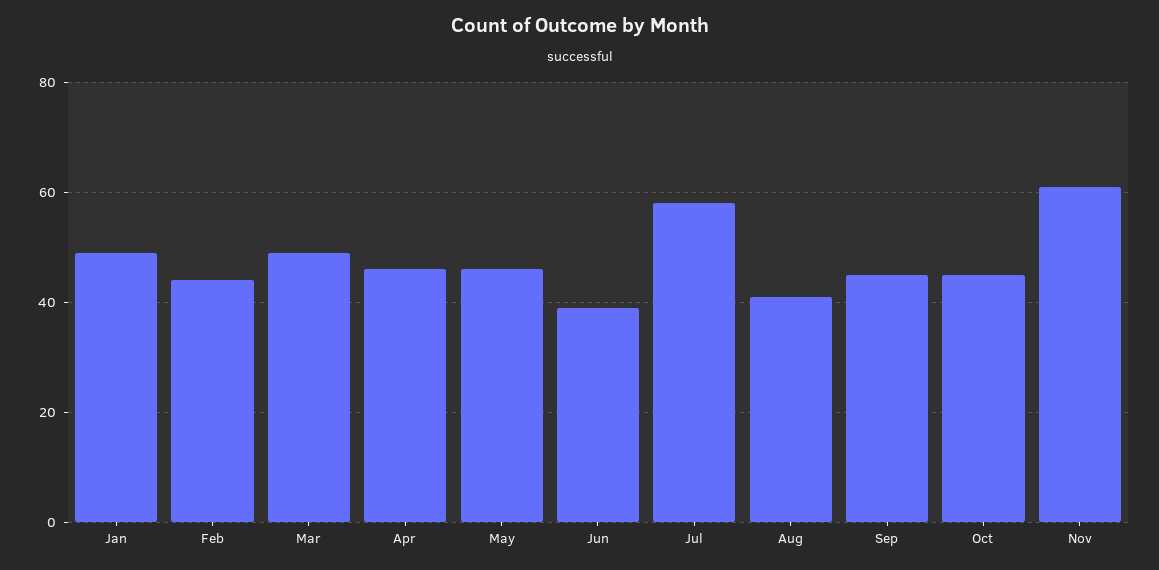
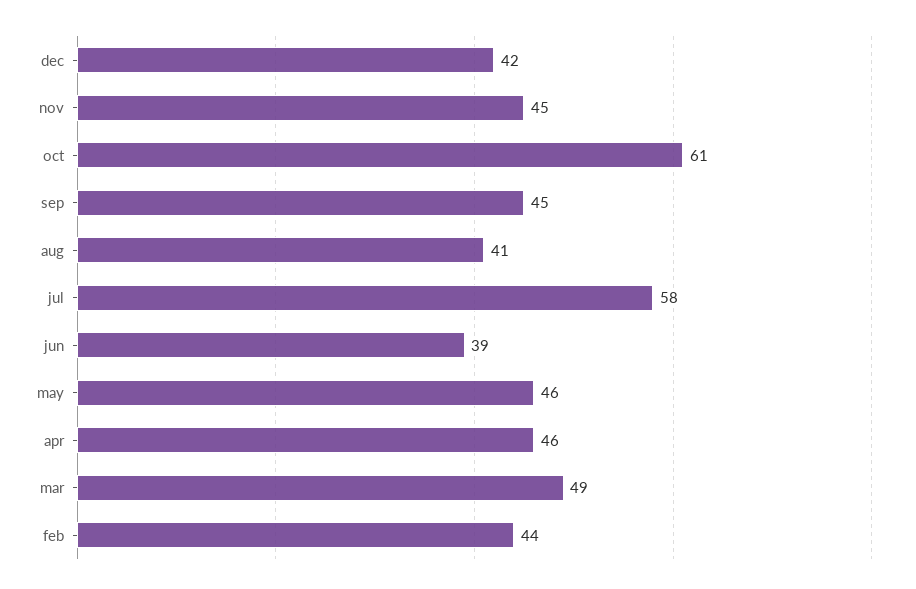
Jan: 50 -> none
Oct: 45 -> 61
Nov: 60 -> 45
dec: none -> 42

